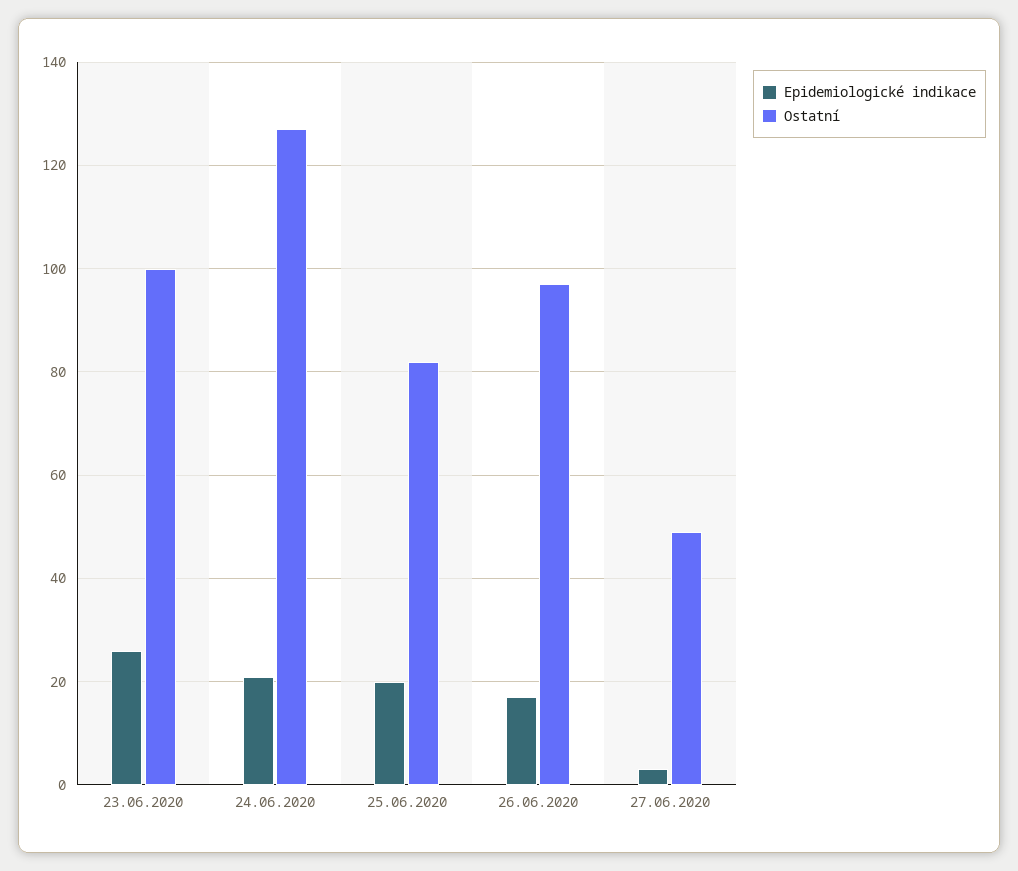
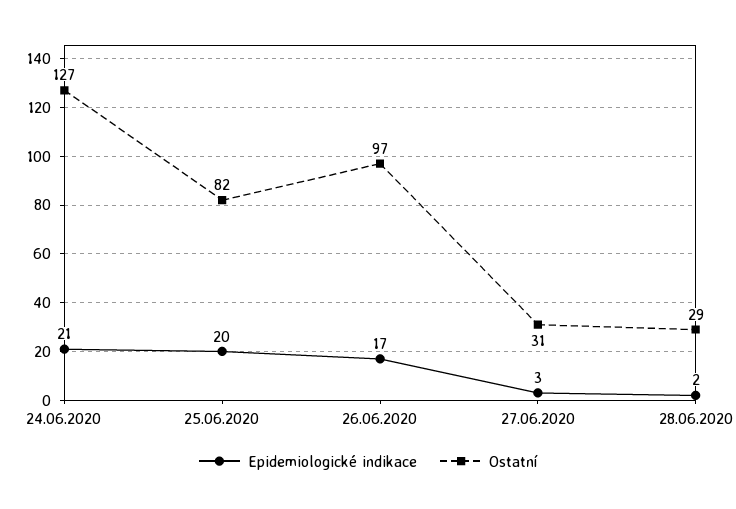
Epidemiologické indikace, 23.06.2020: 25 -> none
Ostatní, 23.06.2020: 100 -> none
Ostatní, 27.06.2020: 50 -> 31
Epidemiologické indikace, 28.06.2020: none -> 2
Ostatní, 28.06.2020: none -> 29

